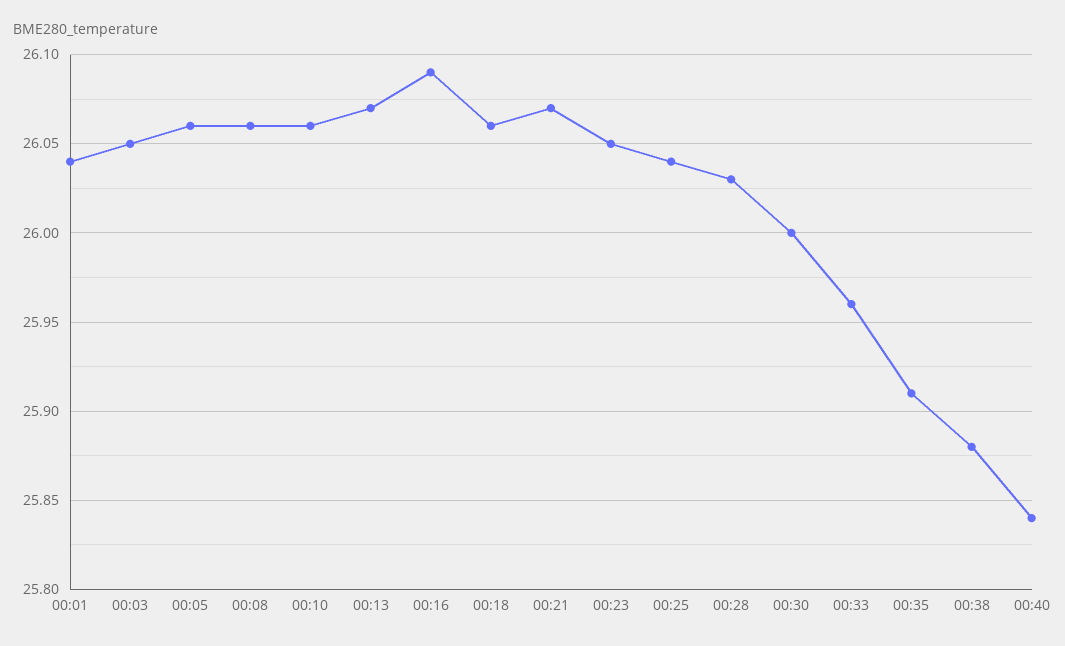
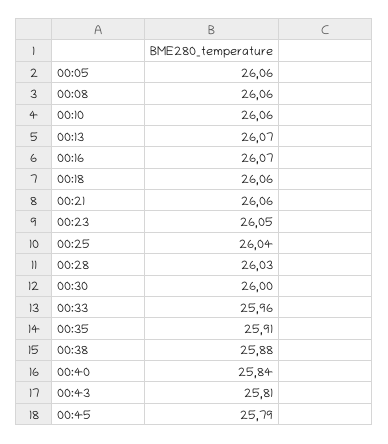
00:01: 26.04 -> none
00:03: 26.05 -> none
00:16: 26.09 -> 26.07
00:21: 26.07 -> 26.06
00:43: none -> 25.81
00:45: none -> 25.79

